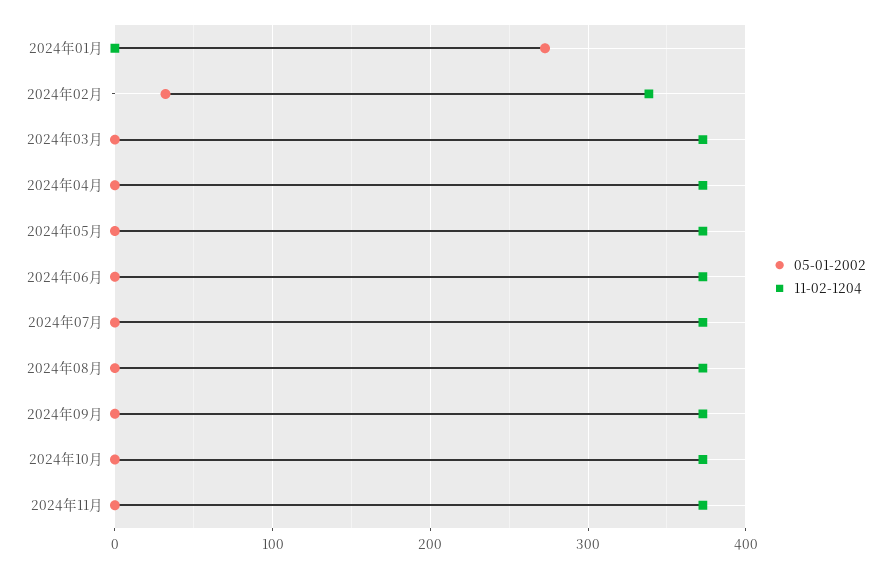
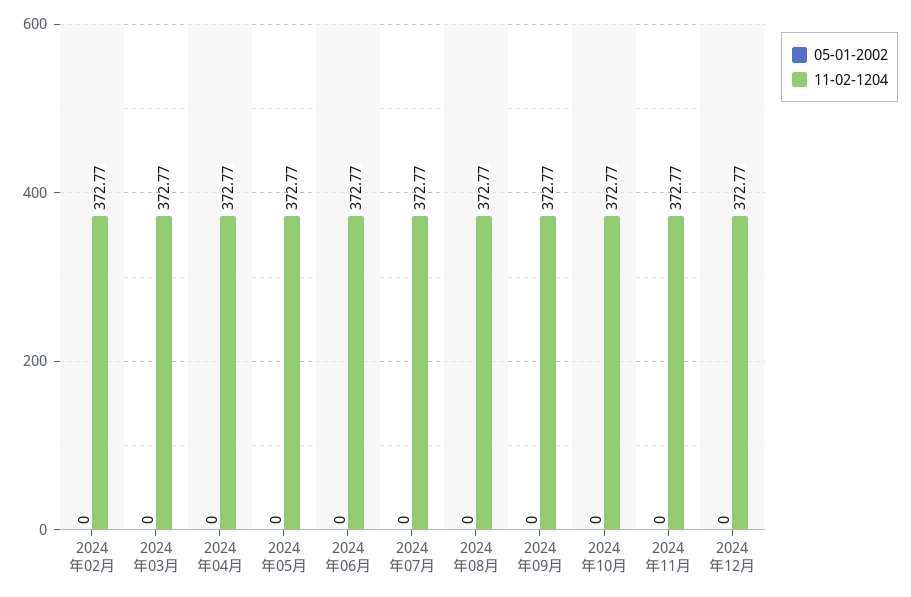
05-01-2002, 2024年01月: 270 -> none
11-02-1204, 2024年01月: 0 -> none
05-01-2002, 2024年02月: 30 -> 0
11-02-1204, 2024年02月: 340 -> 372.77
05-01-2002, 2024年12月: none -> 0
11-02-1204, 2024年12月: none -> 372.77

